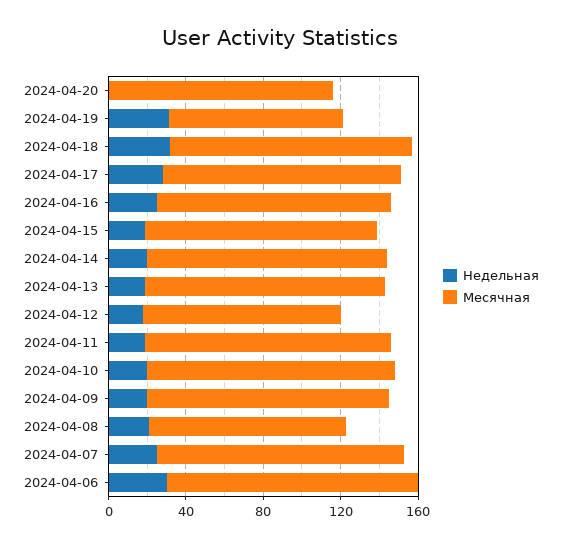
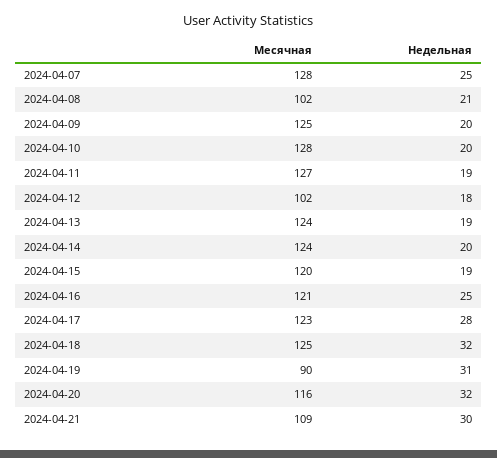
Недельная, 2024-04-20: 0 -> 32
Недельная, 2024-04-06: 30 -> none
Месячная, 2024-04-06: 130 -> none
Месячная, 2024-04-21: none -> 109
Недельная, 2024-04-21: none -> 30

